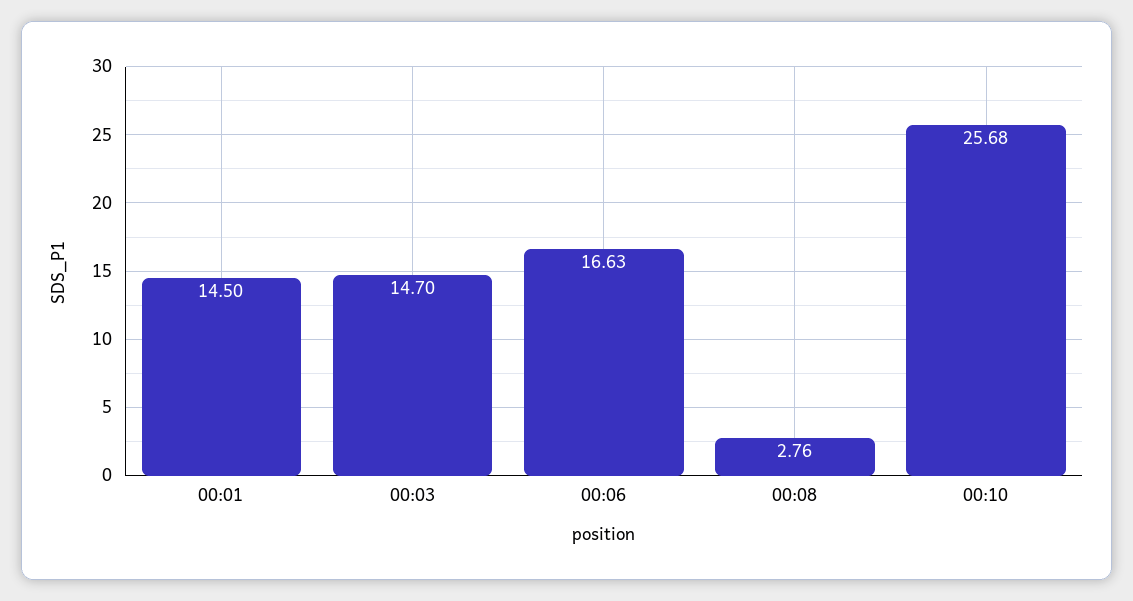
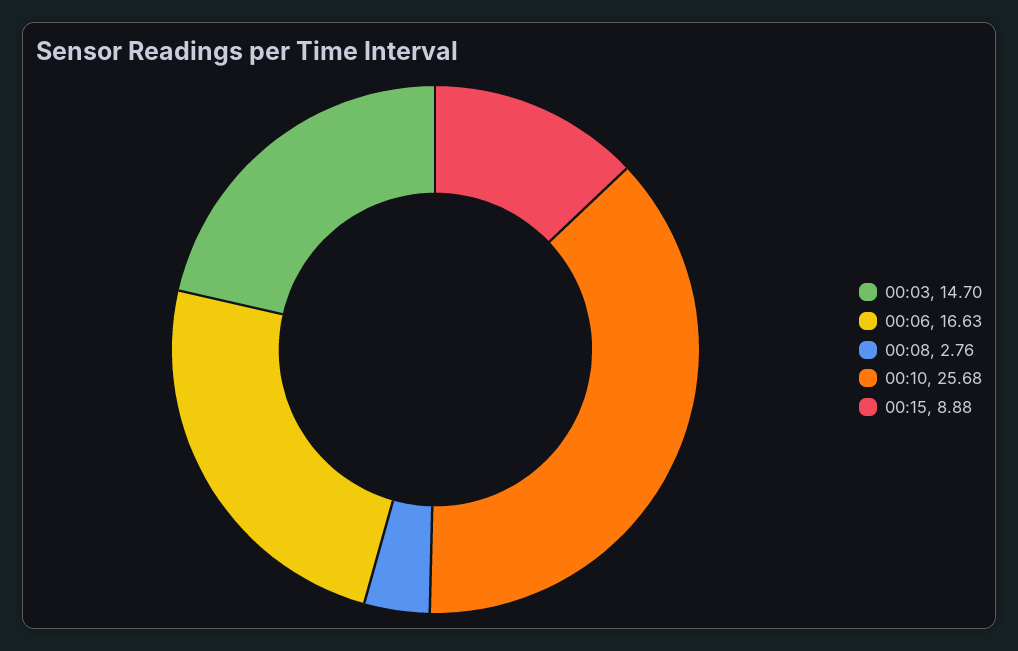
00:01: 14.5 -> none
00:15: none -> 8.88

